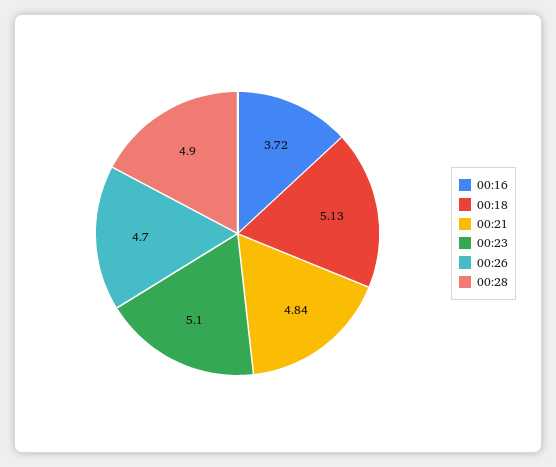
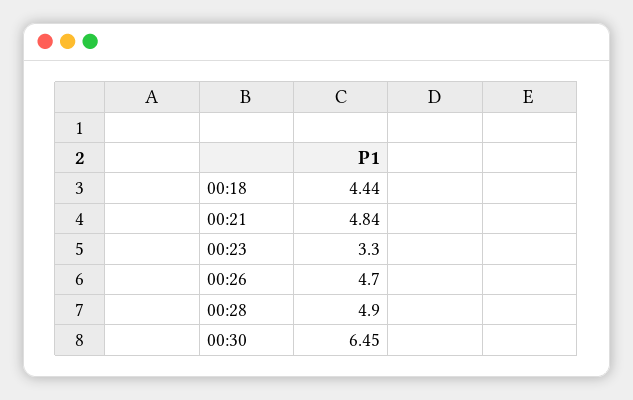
00:16: 3.72 -> none
00:18: 5.13 -> 4.44
00:23: 5.1 -> 3.3
00:30: none -> 6.45

